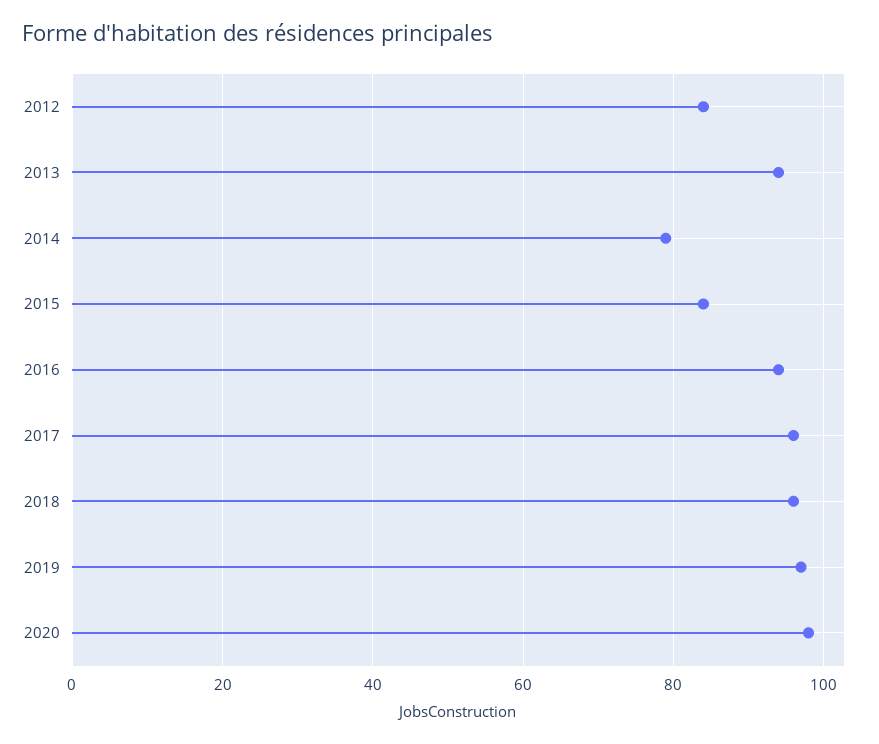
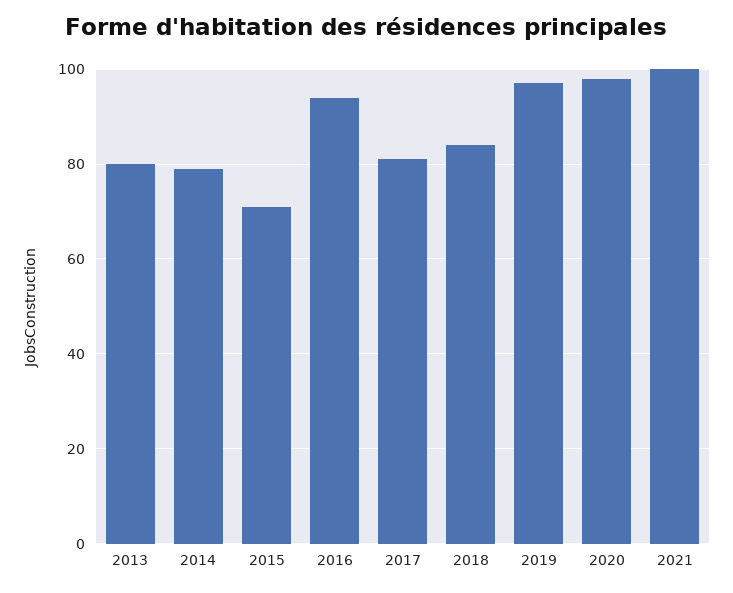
2012: 85 -> none
2013: 95 -> 80
2015: 85 -> 70
2017: 95 -> 80
2018: 95 -> 85
2021: none -> 100

